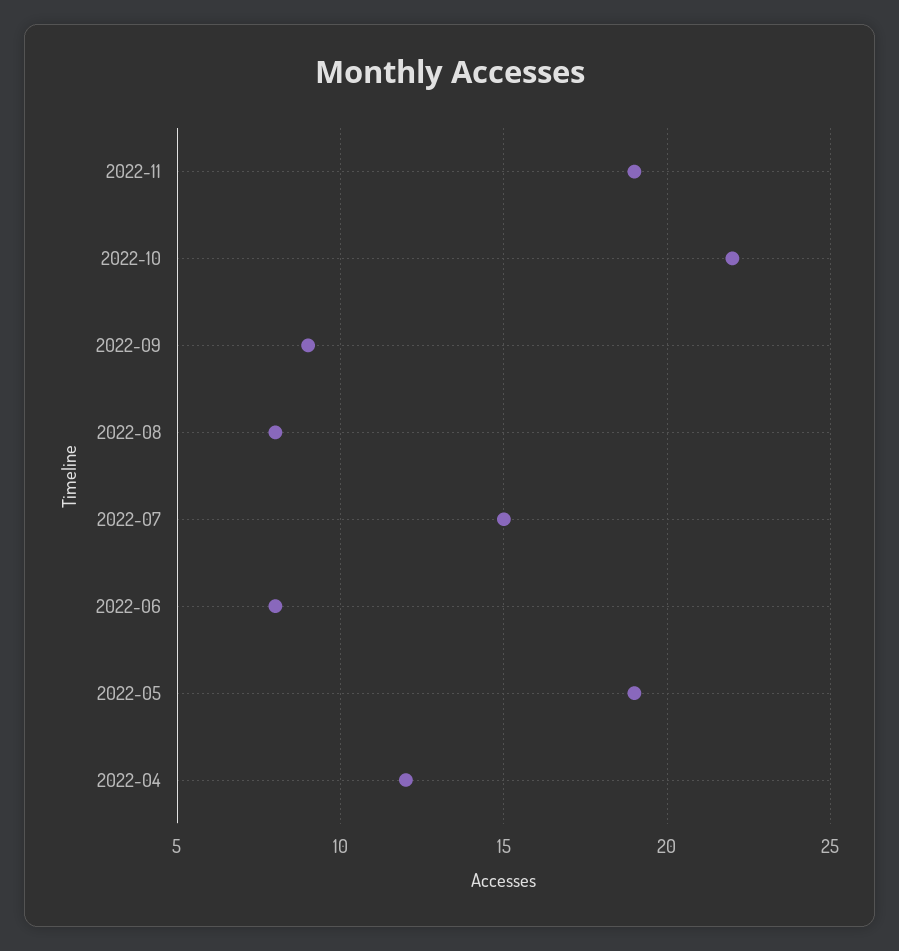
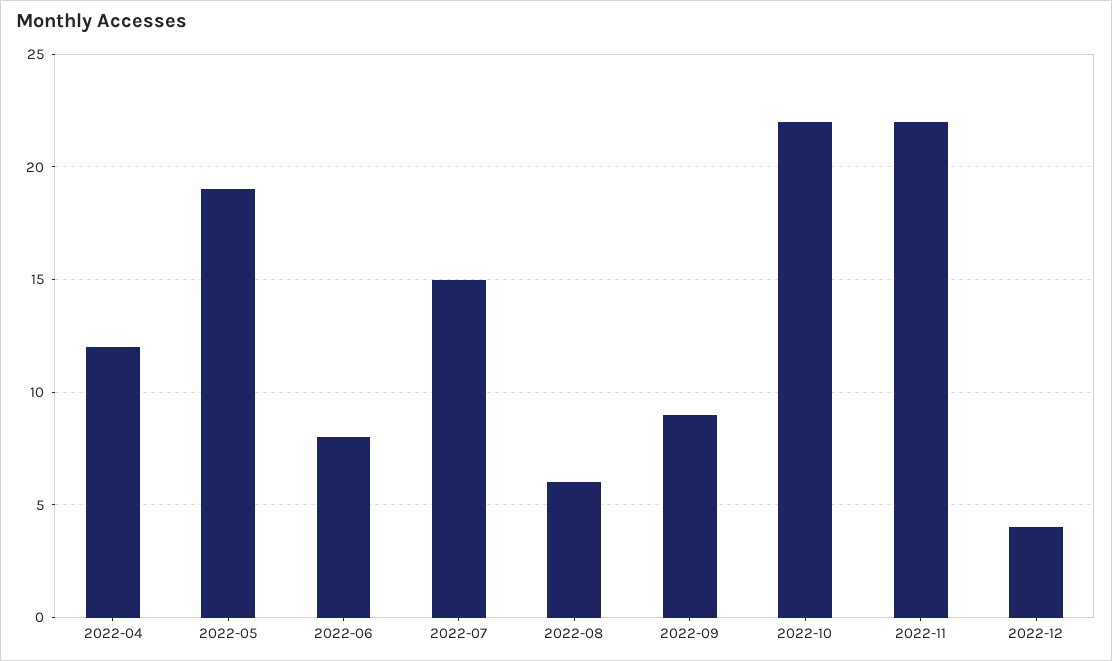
2022-11: 19 -> 22
2022-08: 8 -> 6
2022-12: none -> 4

